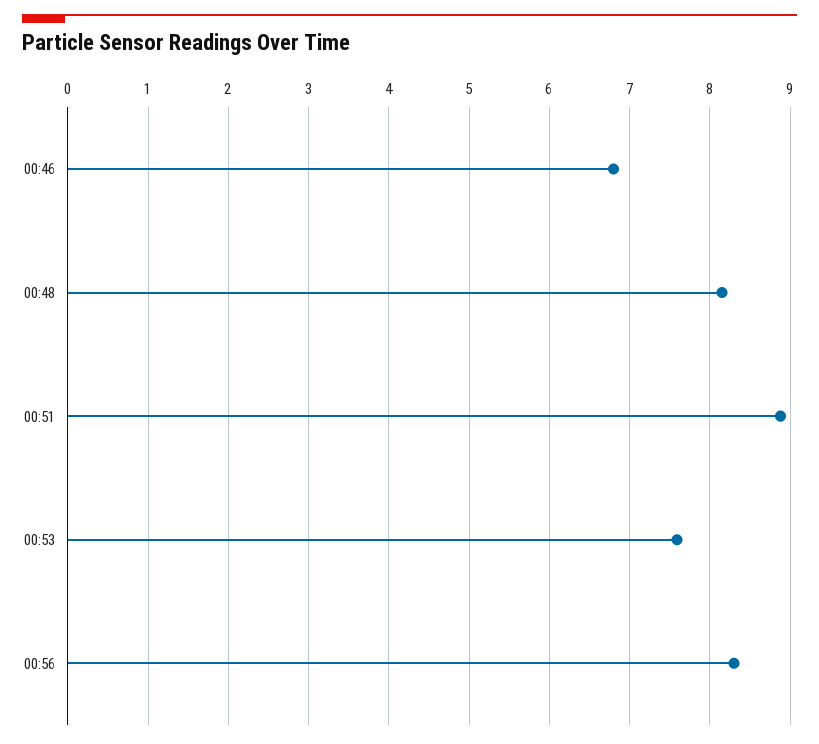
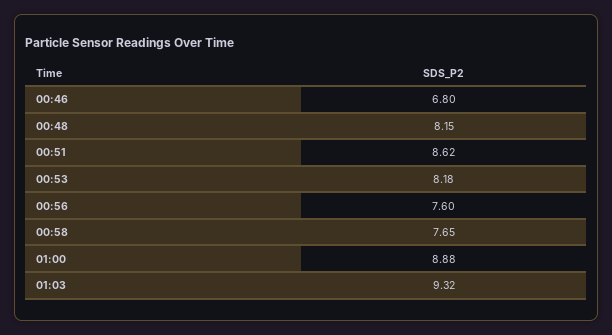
00:51: 8.9 -> 8.62
00:53: 7.6 -> 8.18
00:56: 8.3 -> 7.6
00:58: none -> 7.65
01:00: none -> 8.88
01:03: none -> 9.32

